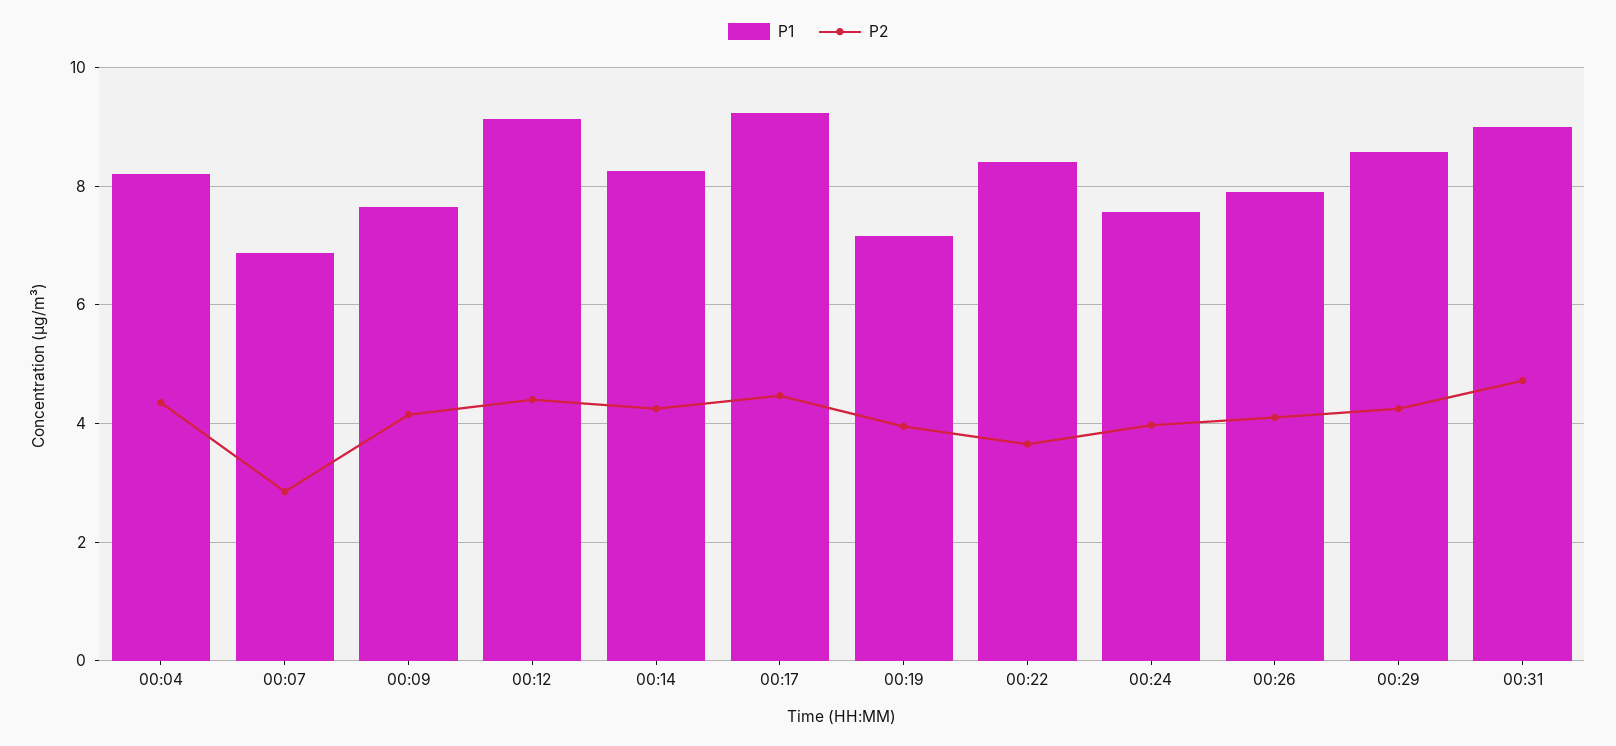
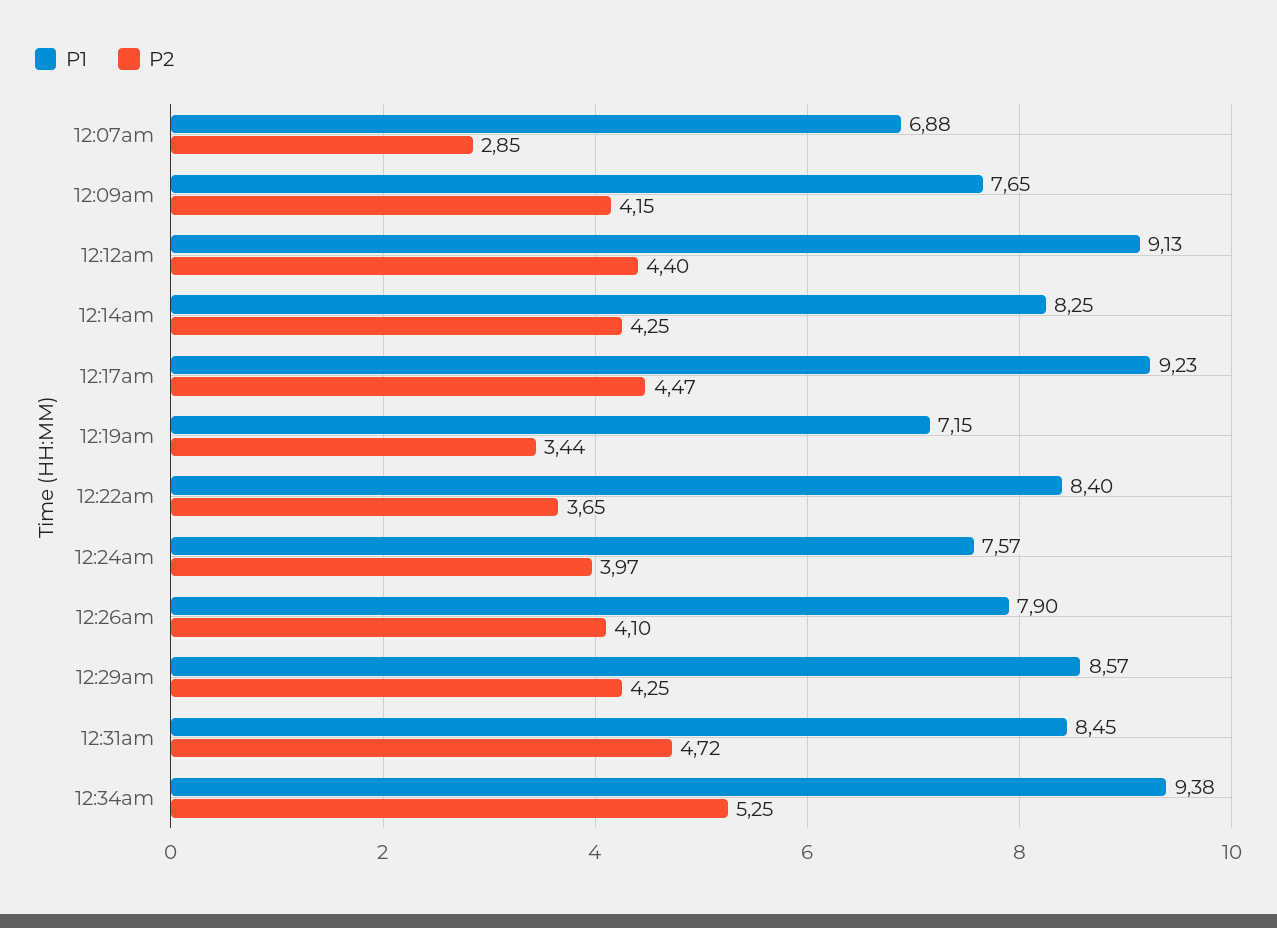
P1, 00:04: 8.2 -> none
P2, 00:04: 4.4 -> none
P2, 00:19: 4 -> 3.44
P1, 00:31: 9 -> 8.45
P1, 12:34am: none -> 9.38
P2, 12:34am: none -> 5.25

